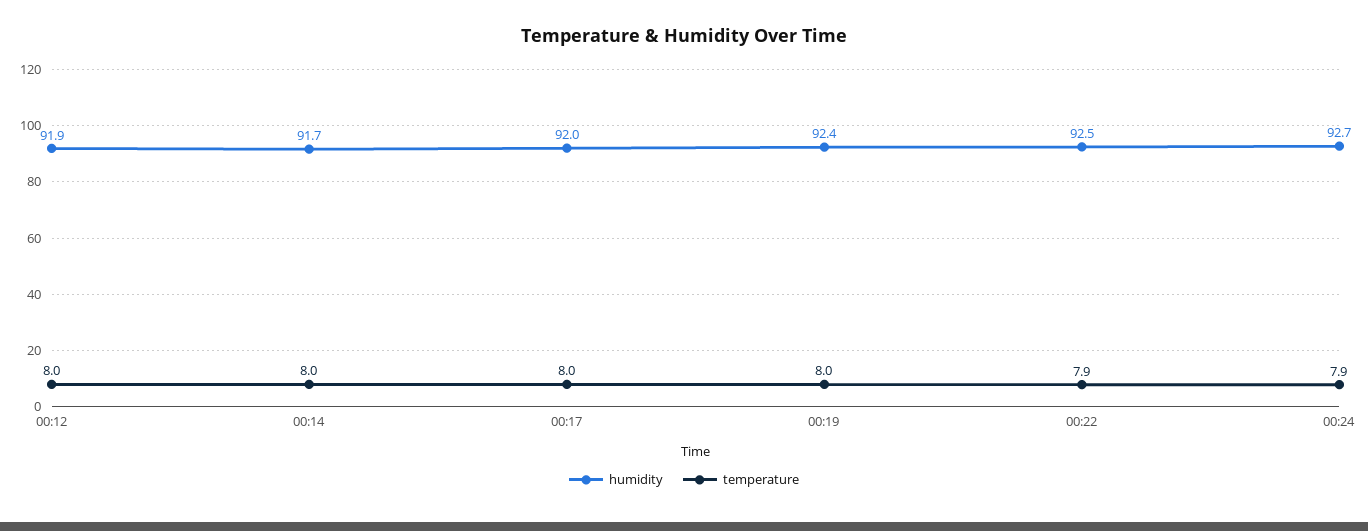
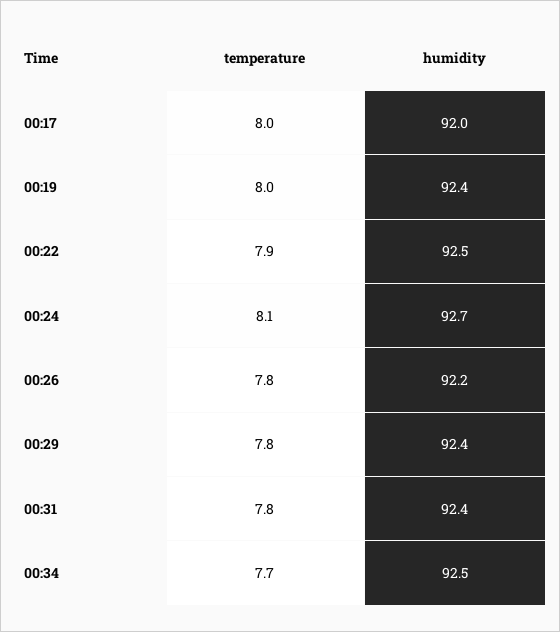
humidity, 00:12: 91.9 -> none
temperature, 00:12: 8 -> none
humidity, 00:14: 91.7 -> none
temperature, 00:14: 8 -> none
temperature, 00:24: 7.9 -> 8.1
temperature, 00:26: none -> 7.8
humidity, 00:26: none -> 92.2
temperature, 00:29: none -> 7.8
humidity, 00:29: none -> 92.4
temperature, 00:31: none -> 7.8
humidity, 00:31: none -> 92.4
temperature, 00:34: none -> 7.7
humidity, 00:34: none -> 92.5

